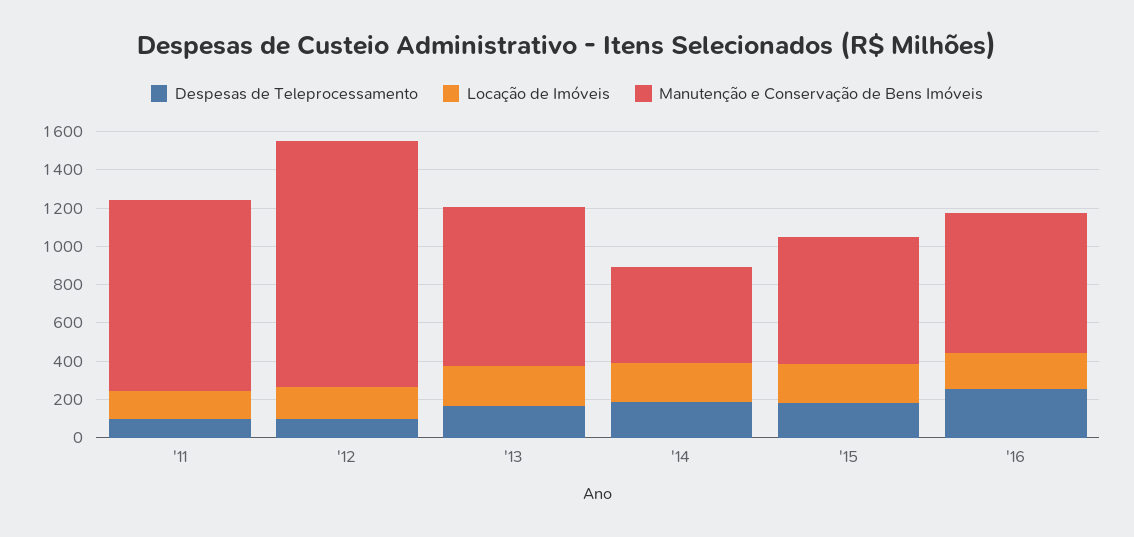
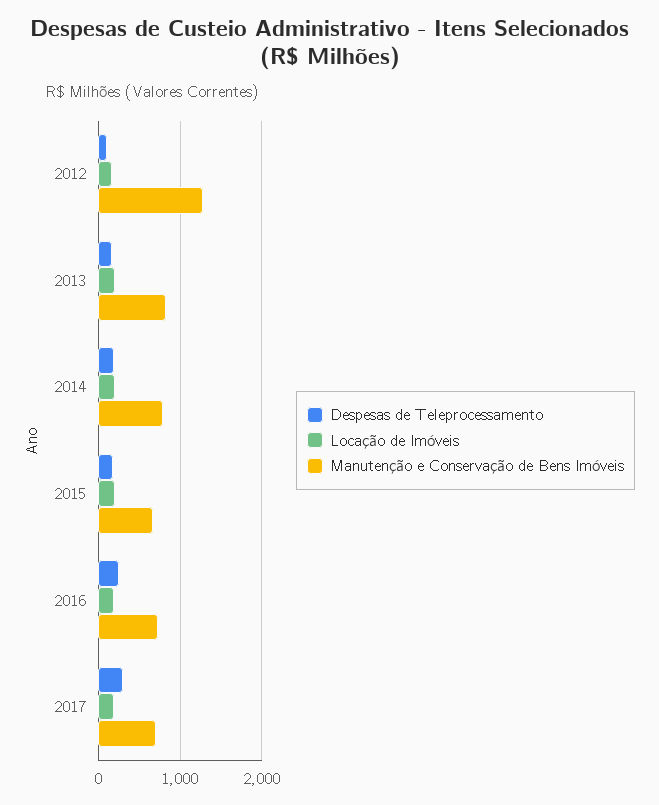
Despesas de Teleprocessamento, '11: 100 -> none
Locação de Imóveis, '11: 150 -> none
Manutenção e Conservação de Bens Imóveis, '11: 1000 -> none
Manutenção e Conservação de Bens Imóveis, '14: 500 -> 800
Despesas de Teleprocessamento, 2017: none -> 300
Locação de Imóveis, 2017: none -> 200
Manutenção e Conservação de Bens Imóveis, 2017: none -> 700

